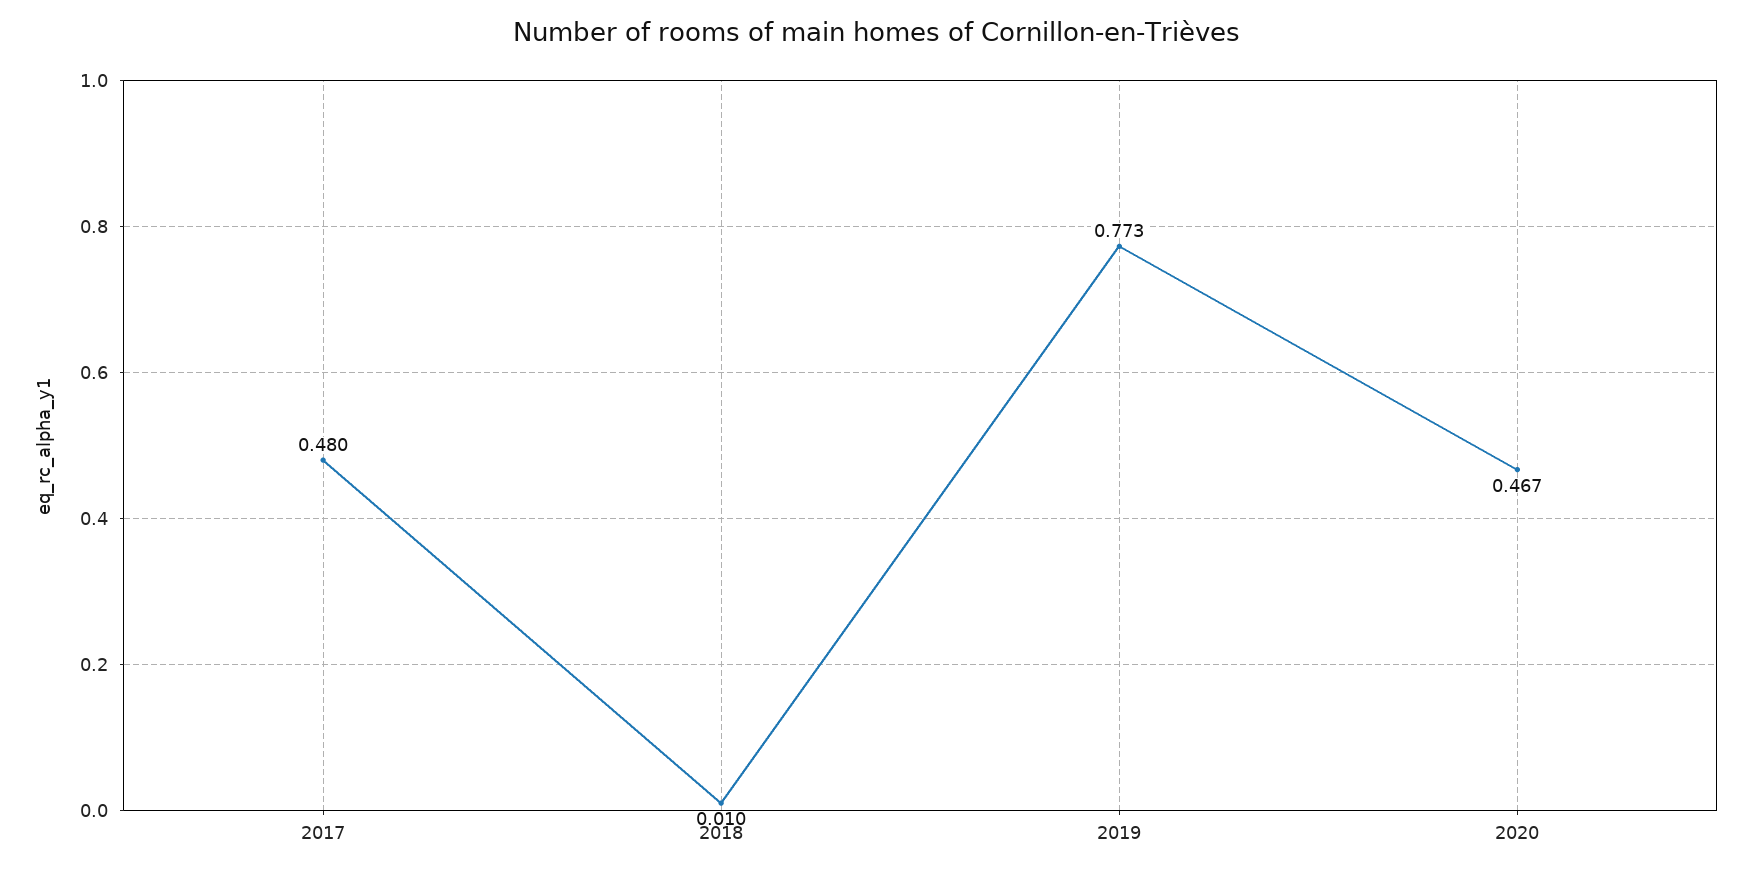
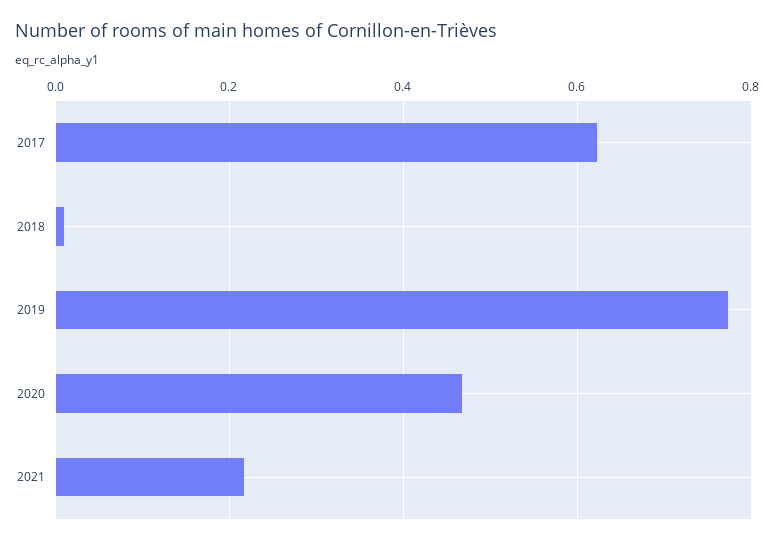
2017: 0.48 -> 0.62
2021: none -> 0.22

